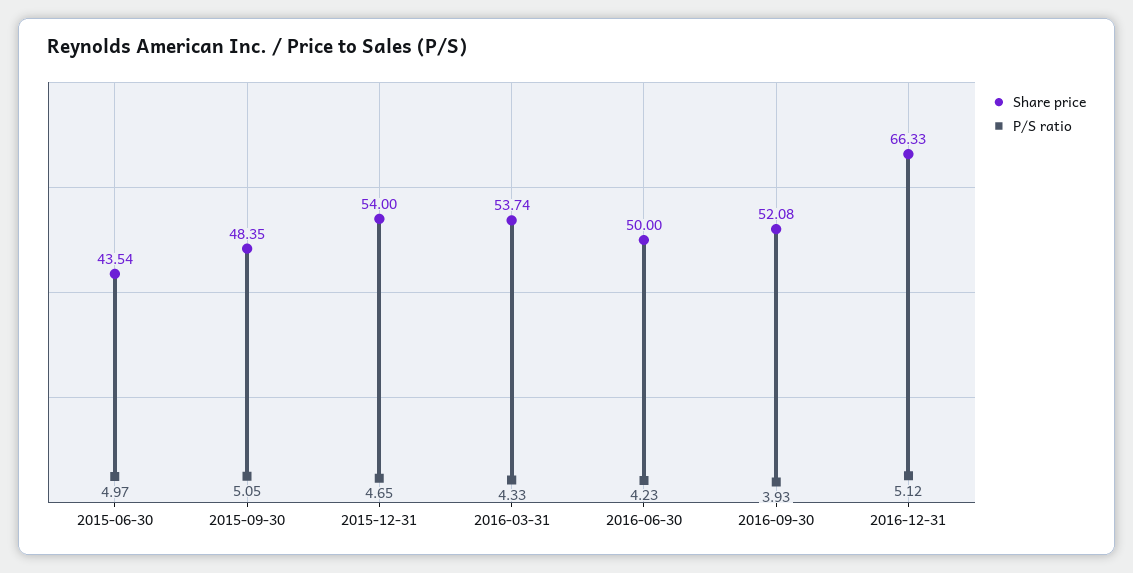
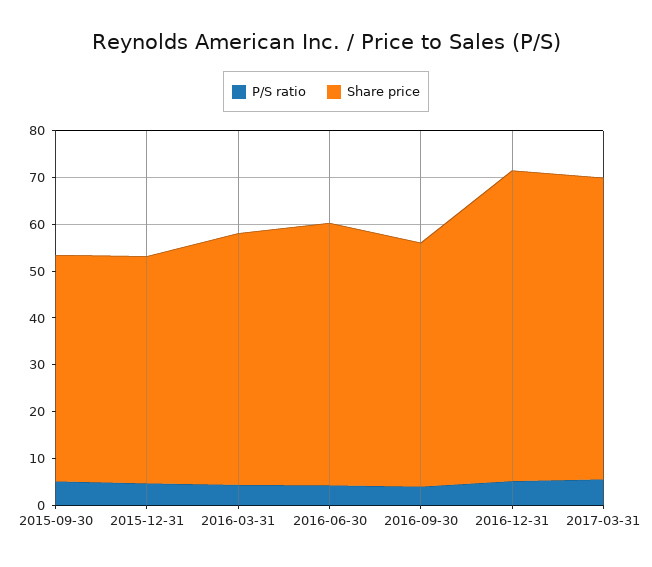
Share price, 2015-06-30: 43.54 -> none
P/S ratio, 2015-06-30: 4.97 -> none
Share price, 2015-12-31: 54 -> 48
Share price, 2016-06-30: 50 -> 56
P/S ratio, 2017-03-31: none -> 6
Share price, 2017-03-31: none -> 64

